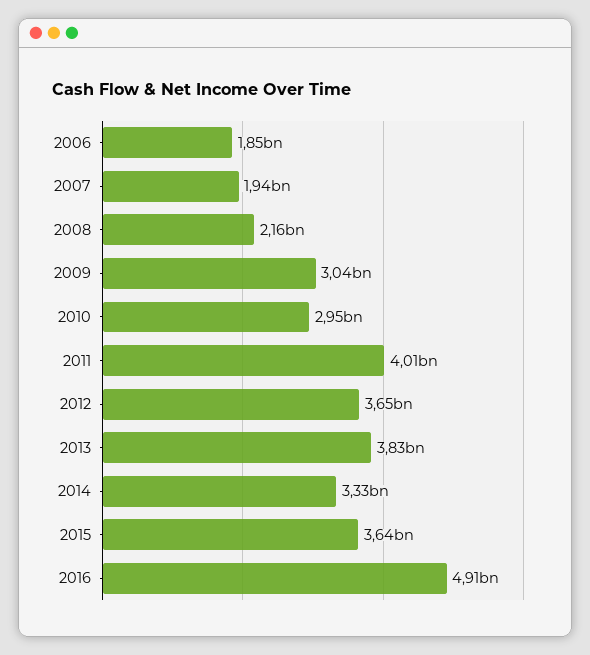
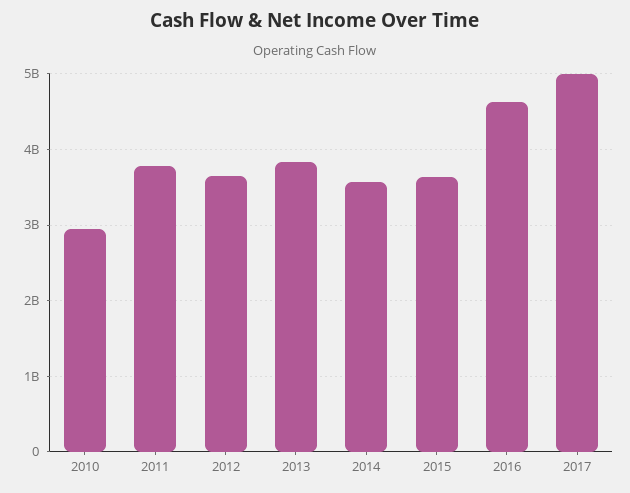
2006: 1850000000 -> none
2007: 1940000000 -> none
2008: 2160000000 -> none
2009: 3040000000 -> none
2011: 4010000000 -> 3800000000
2014: 3330000000 -> 3600000000
2016: 4910000000 -> 4600000000
2017: none -> 5000000000

